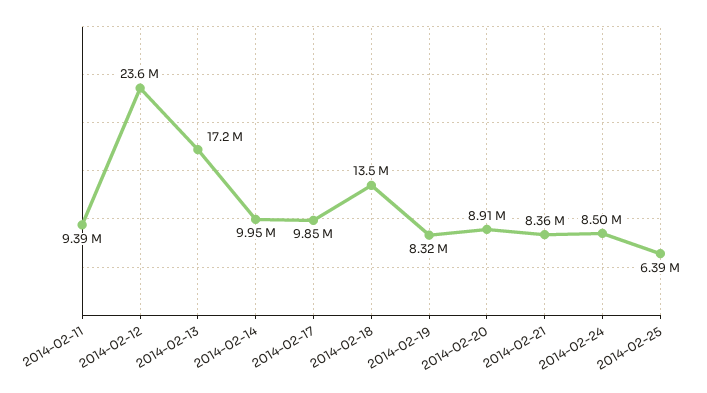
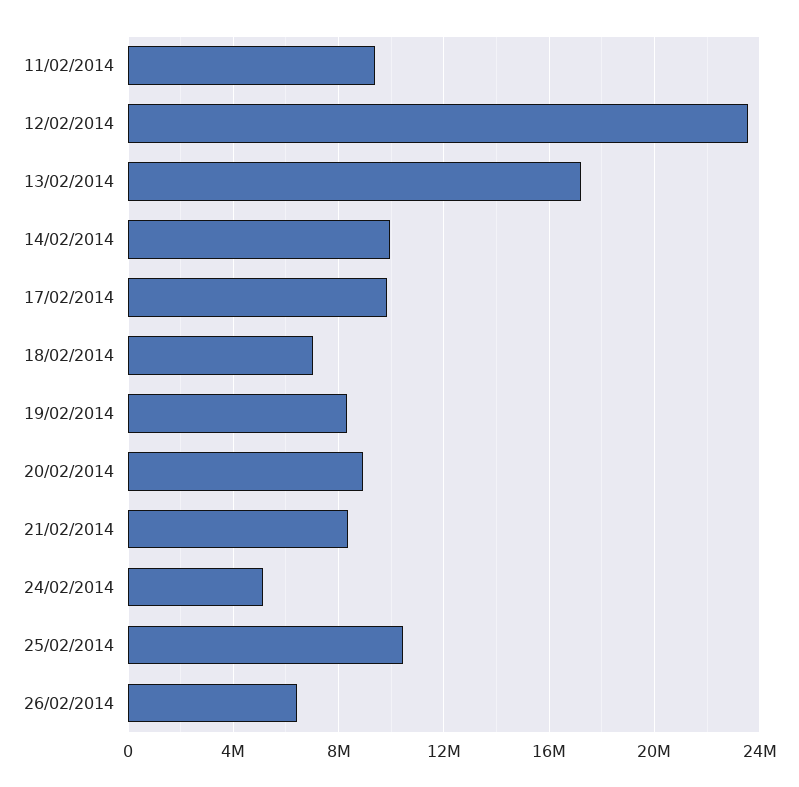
2014-02-18: 13500000 -> 7000000
2014-02-24: 8500000 -> 5000000
2014-02-25: 6390000 -> 10500000
26/02/2014: none -> 6500000

